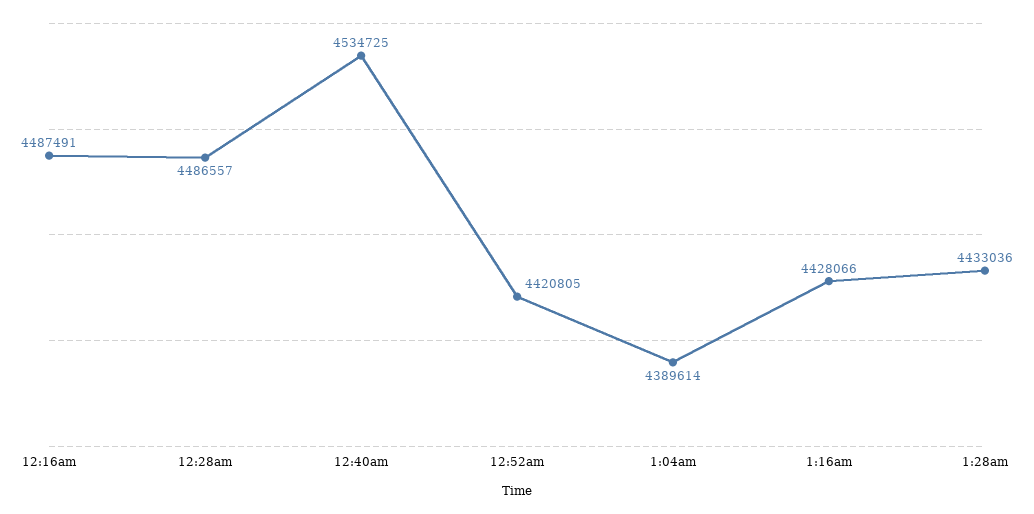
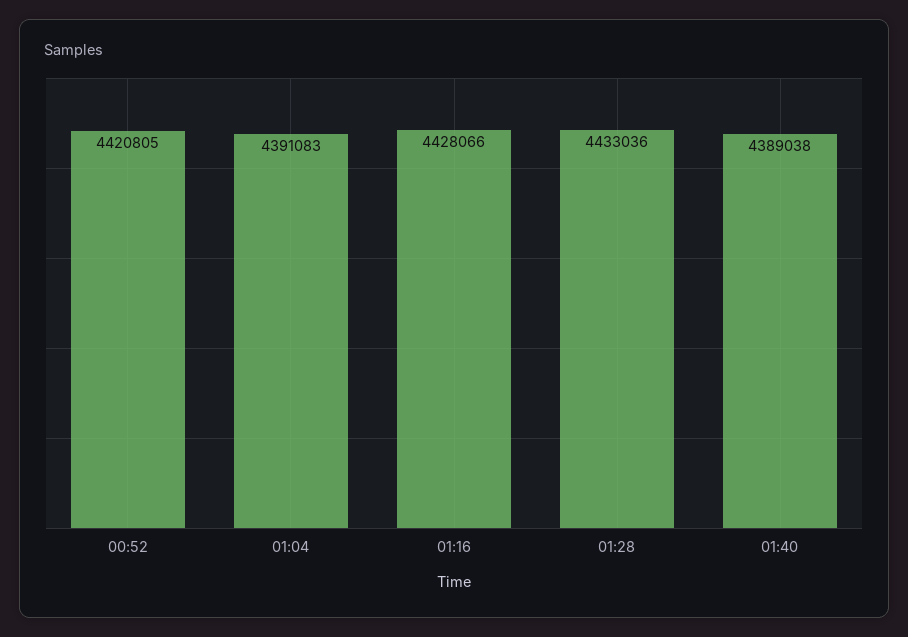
12:16am: 4487491 -> none
12:28am: 4486557 -> none
12:40am: 4534725 -> none
1:04am: 4389614 -> 4391083
01:40: none -> 4389038

